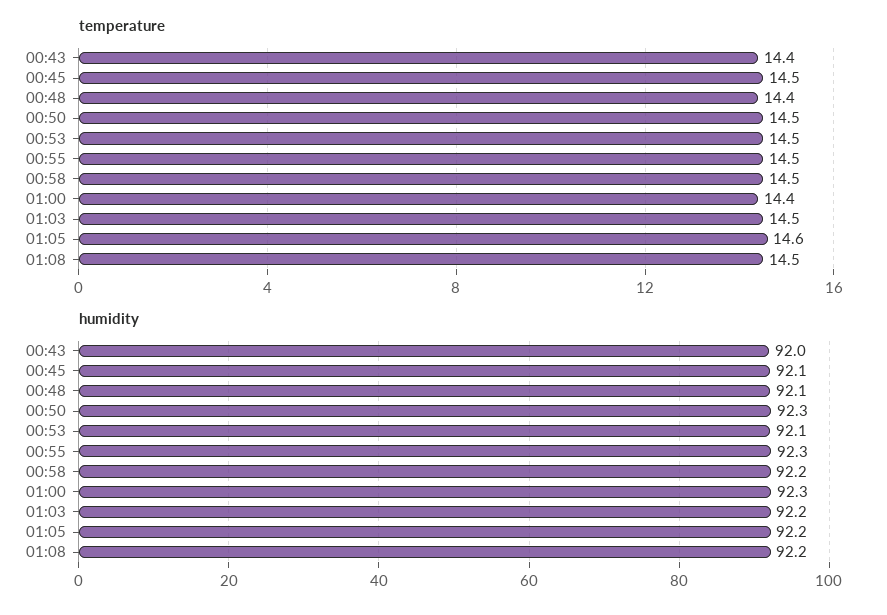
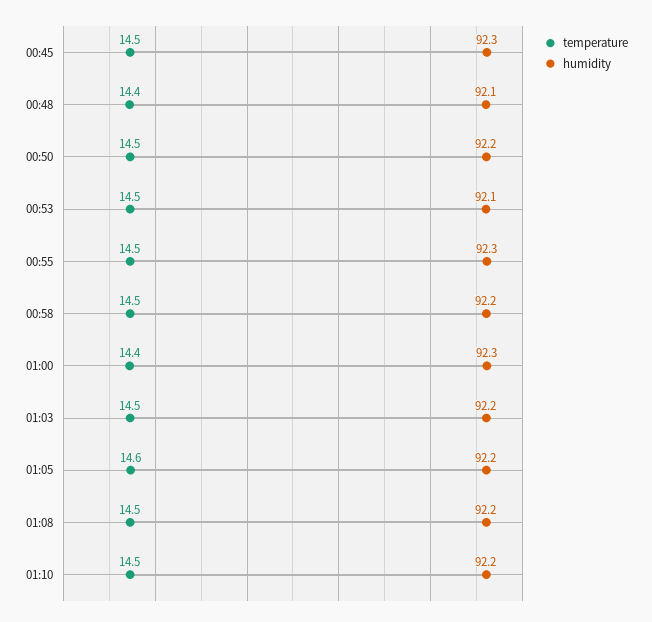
temperature, 00:43: 14.4 -> none
humidity, 00:43: 92 -> none
humidity, 00:45: 92.1 -> 92.3
humidity, 00:50: 92.3 -> 92.2
temperature, 01:10: none -> 14.5
humidity, 01:10: none -> 92.2

